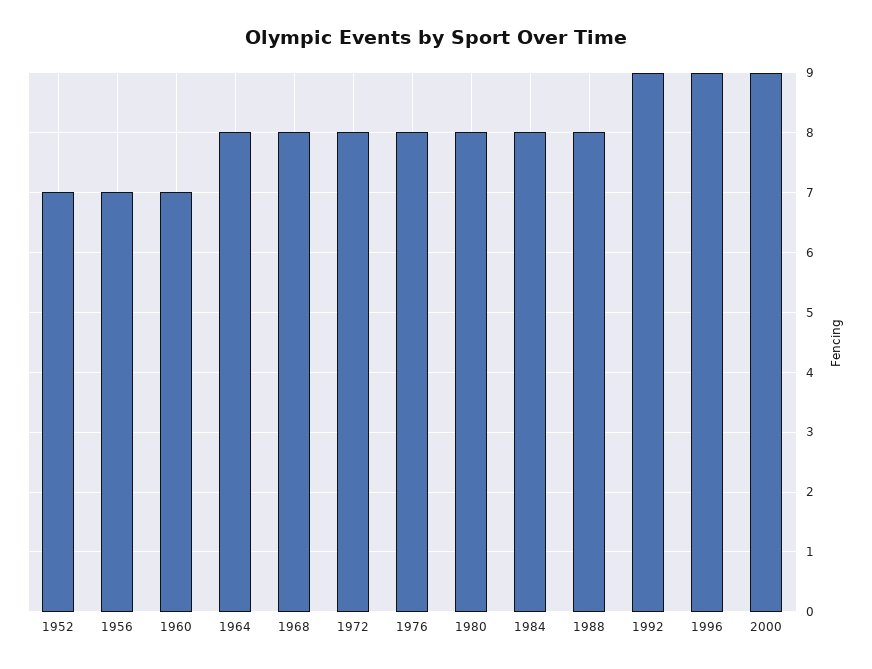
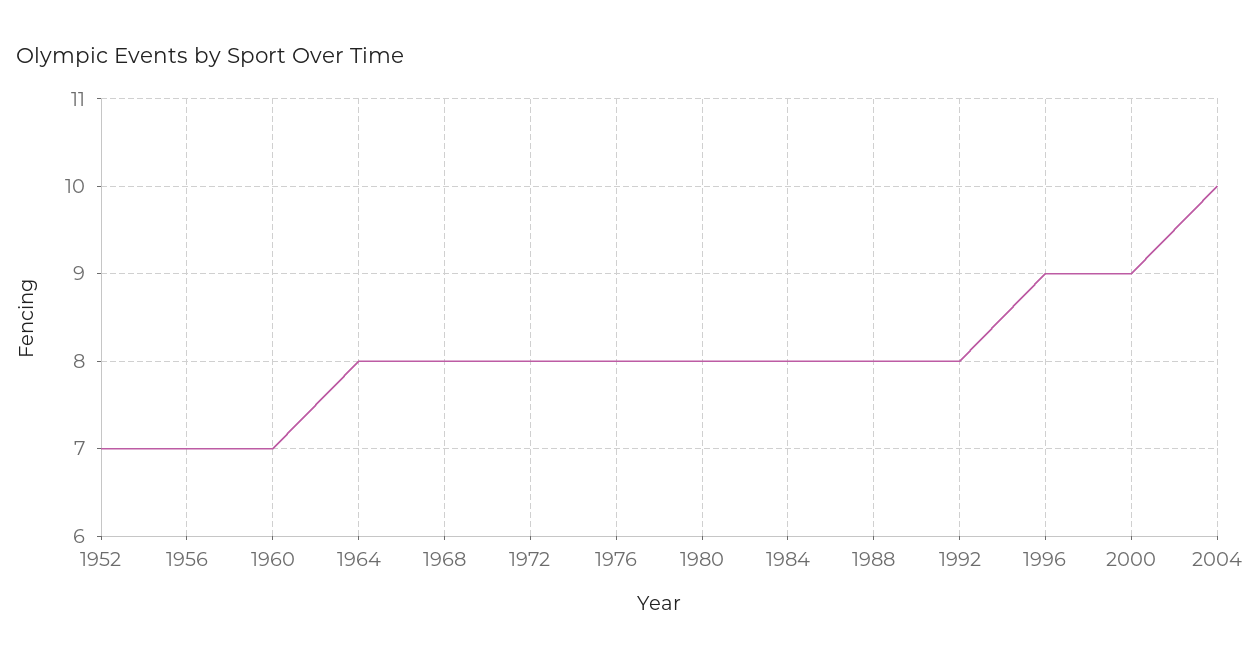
1992: 9 -> 8
2004: none -> 10

